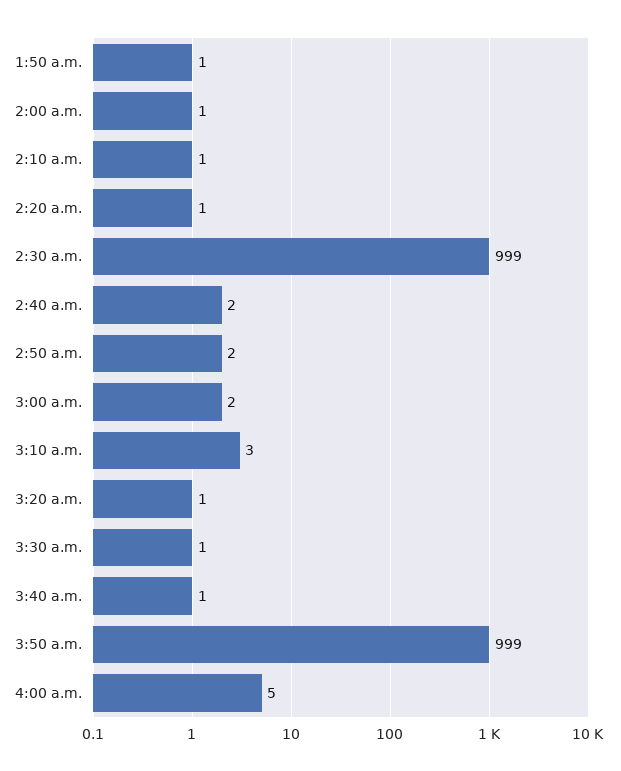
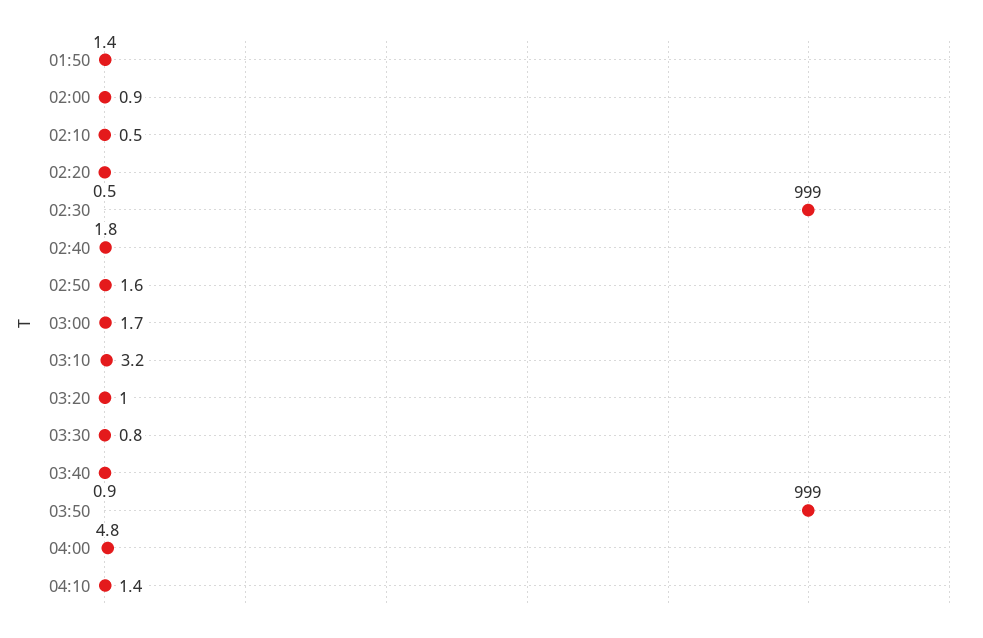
04:10: none -> 1.4

